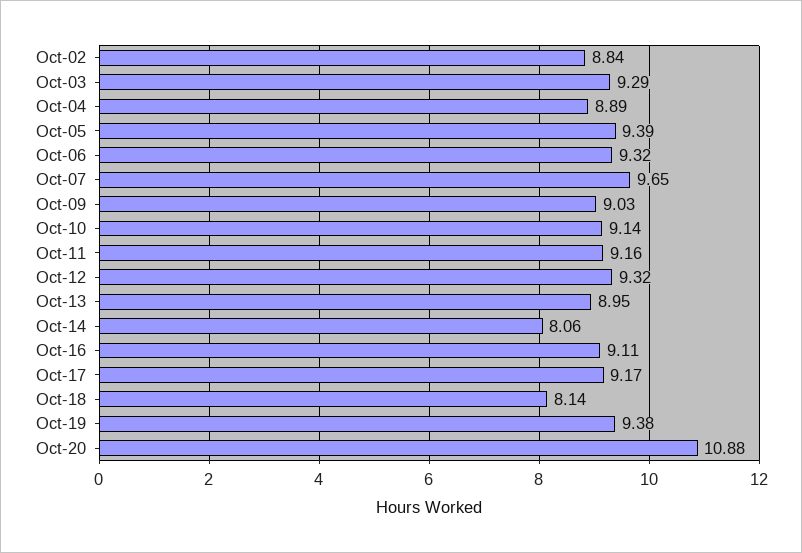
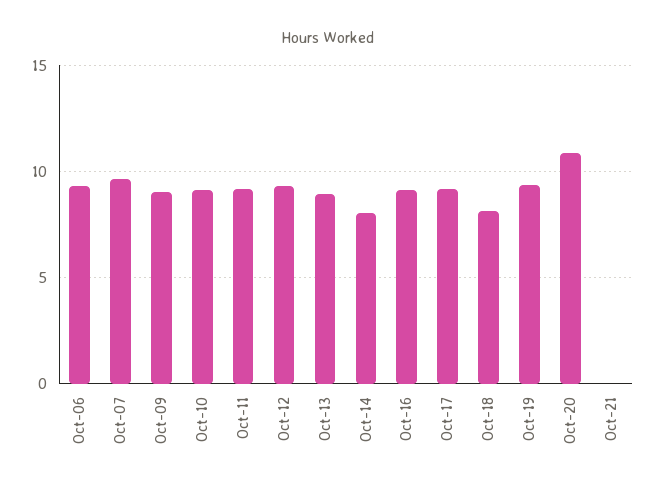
Oct-02: 8.84 -> none
Oct-03: 9.29 -> none
Oct-04: 8.89 -> none
Oct-05: 9.39 -> none
Oct-21: none -> 0

